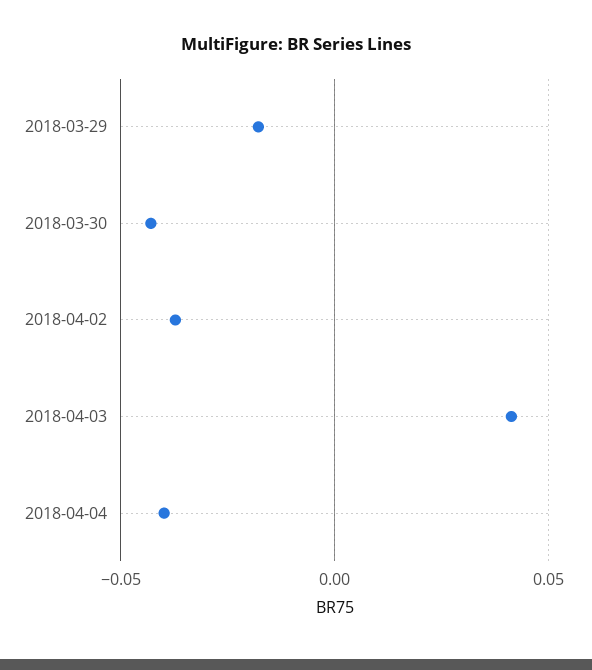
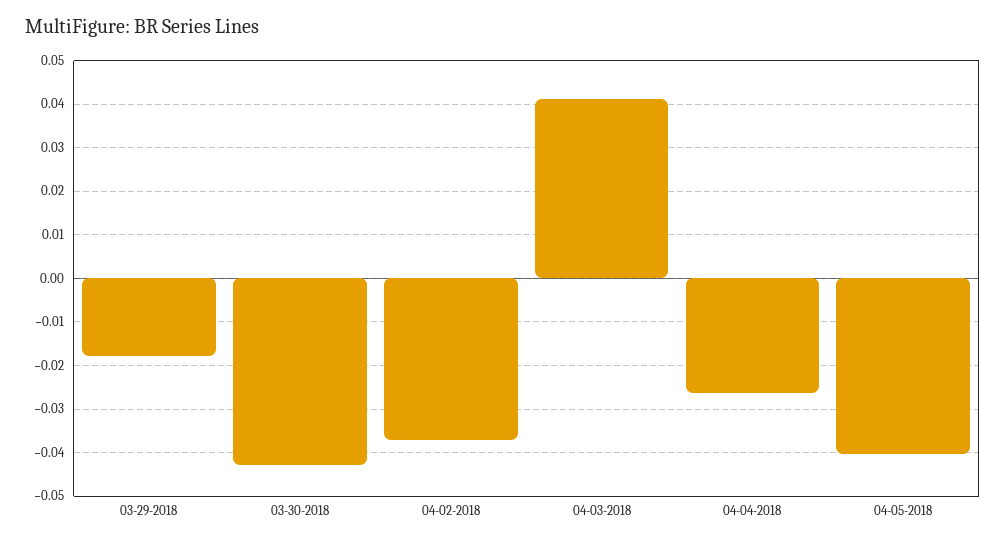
2018-04-04: -0.04 -> -0.026
04-05-2018: none -> -0.04

